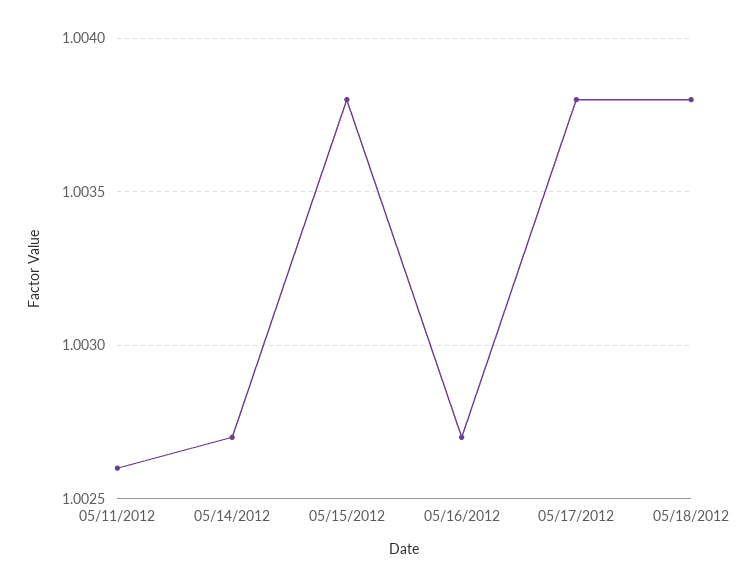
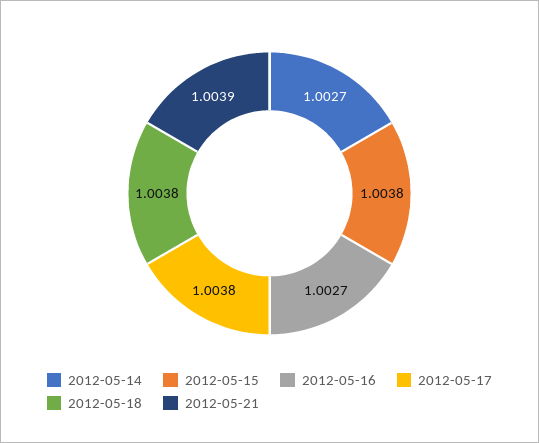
05/11/2012: 1.0026 -> none
2012-05-21: none -> 1.0039

